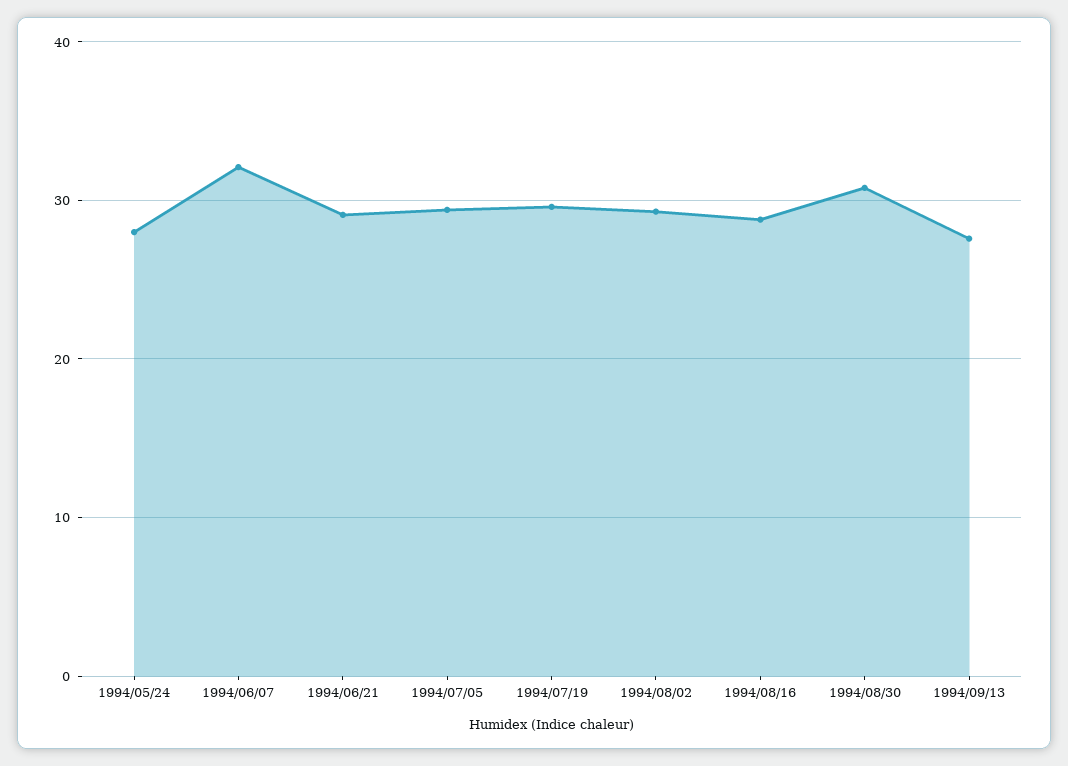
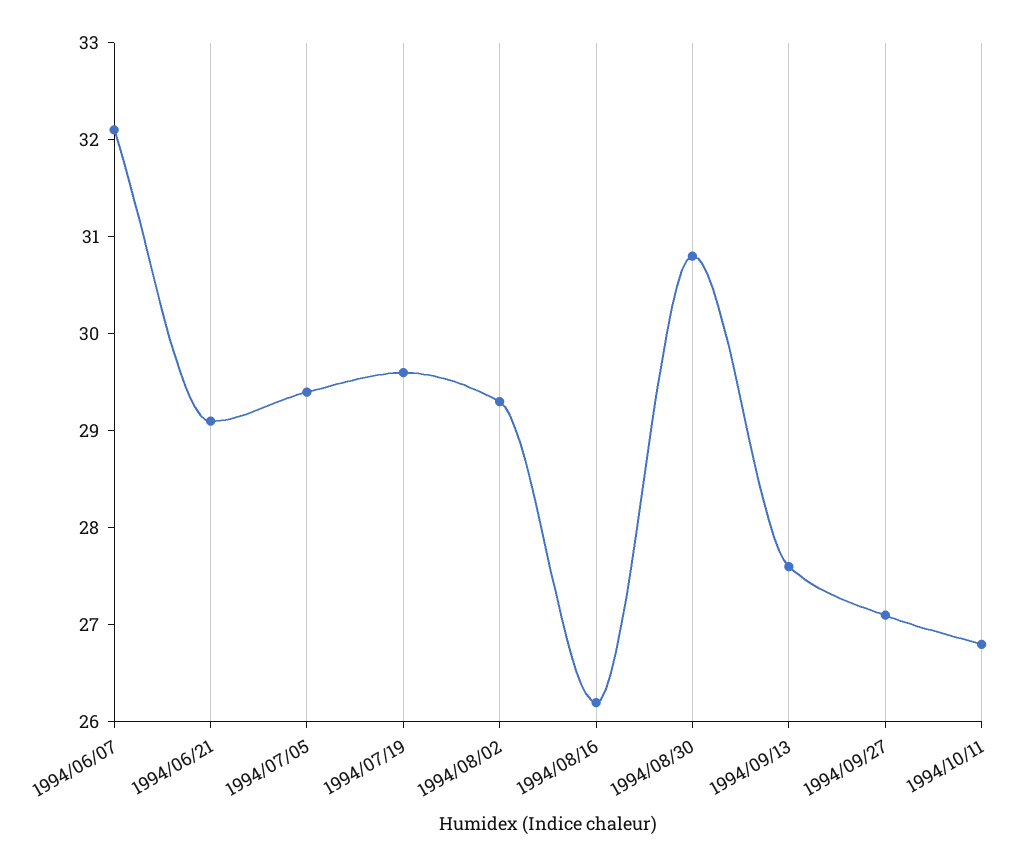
1994/05/24: 28 -> none
1994/08/16: 29 -> 26.2
1994/09/27: none -> 27.1
1994/10/11: none -> 26.8

